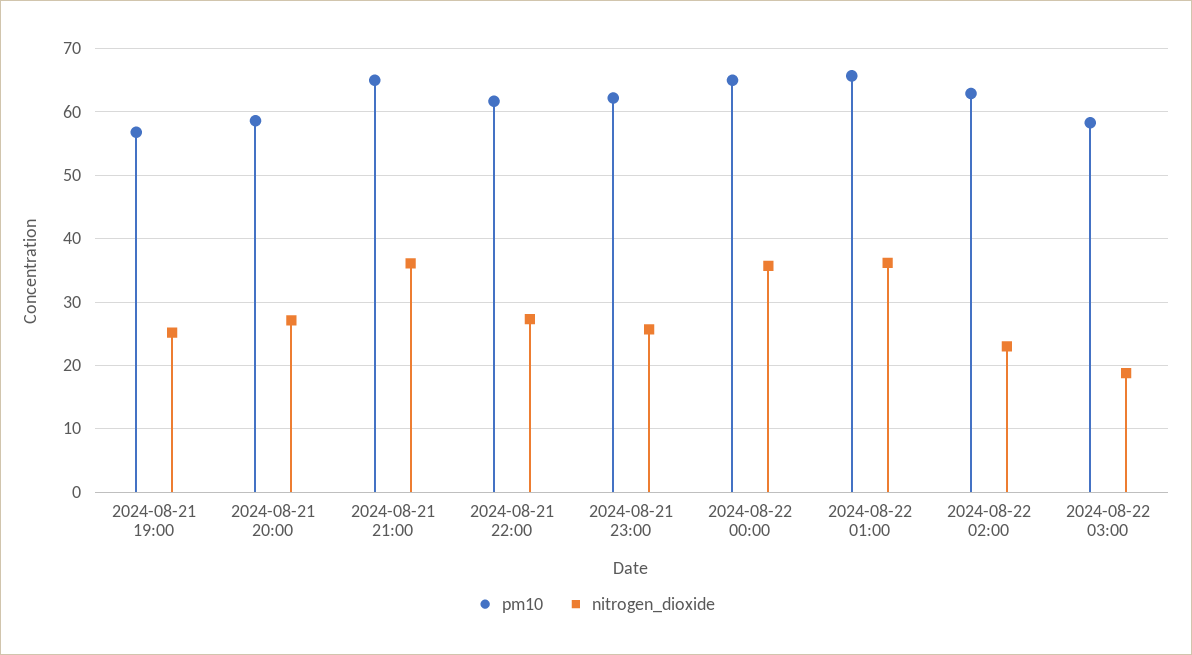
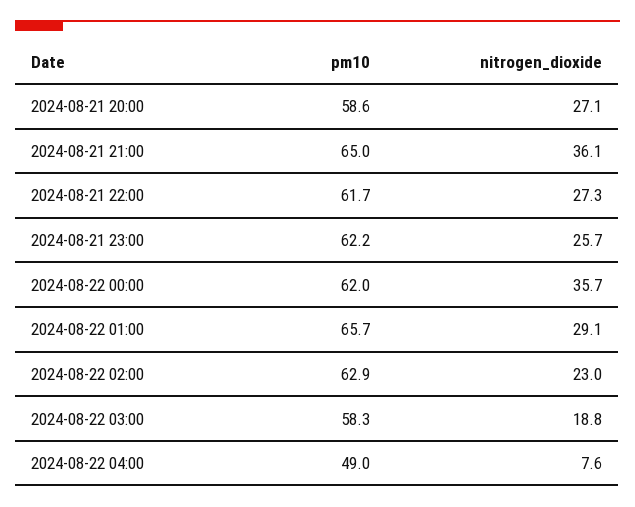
pm10, 2024-08-21 19:00: 57 -> none
nitrogen_dioxide, 2024-08-21 19:00: 25 -> none
pm10, 2024-08-22 00:00: 65 -> 62
nitrogen_dioxide, 2024-08-22 01:00: 36 -> 29.1
pm10, 2024-08-22 04:00: none -> 49
nitrogen_dioxide, 2024-08-22 04:00: none -> 7.6

